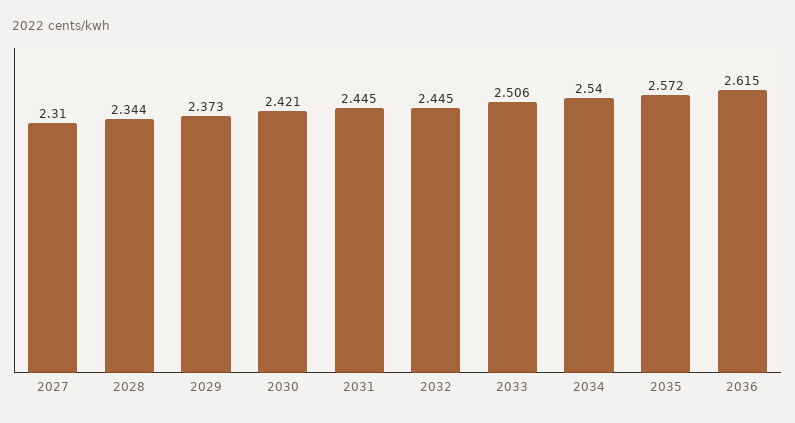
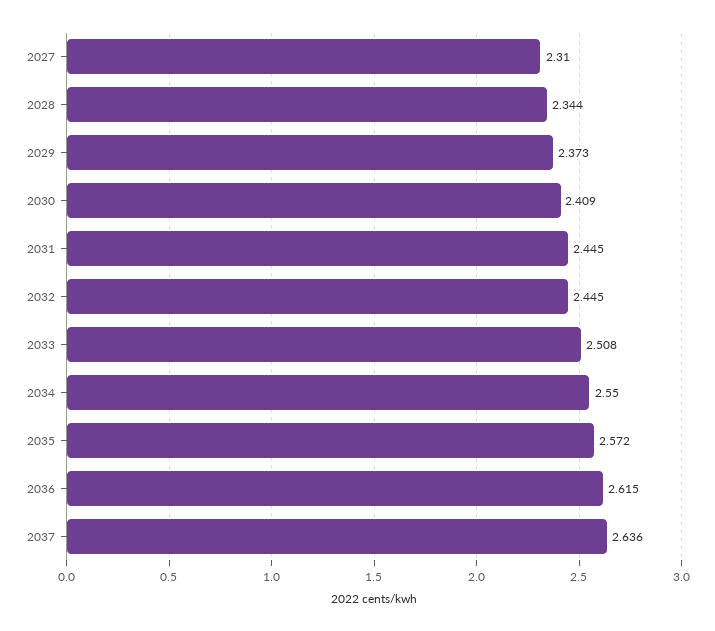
2030: 2.421 -> 2.409
2033: 2.506 -> 2.508
2034: 2.54 -> 2.55
2037: none -> 2.636

